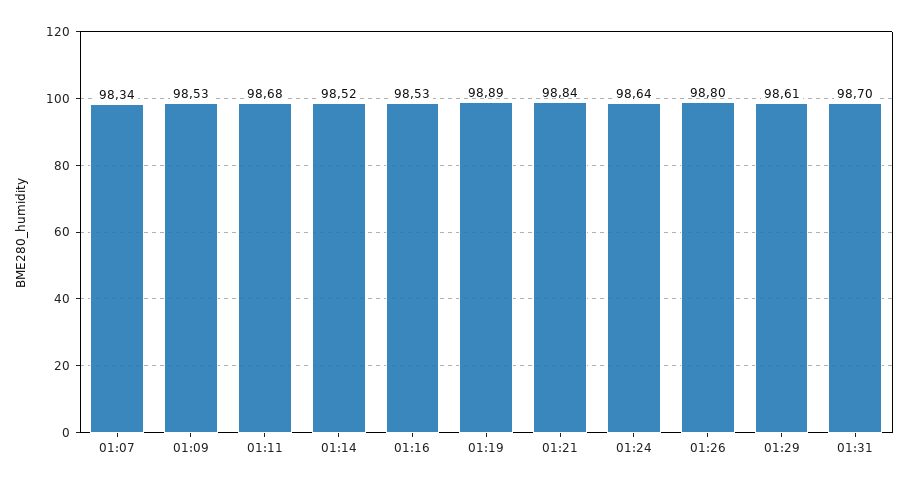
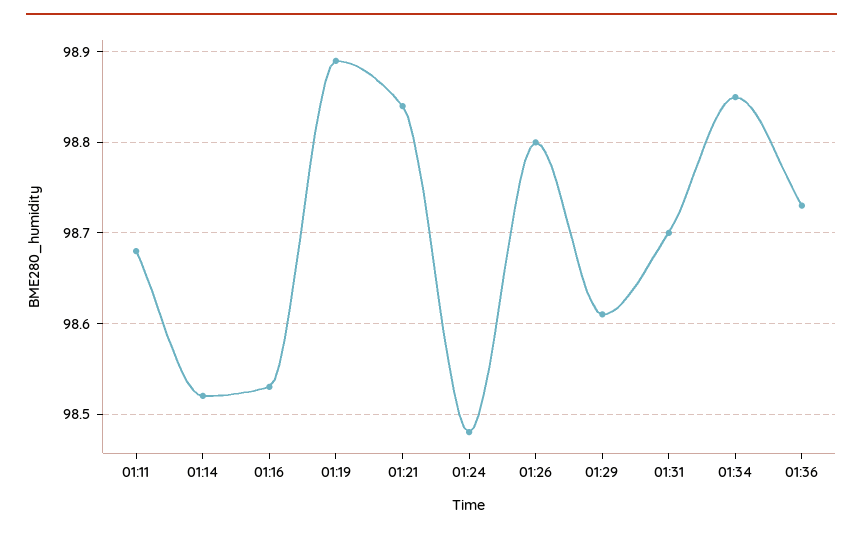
01:07: 98.34 -> none
01:09: 98.53 -> none
01:24: 98.64 -> 98.48
01:34: none -> 98.85
01:36: none -> 98.73

